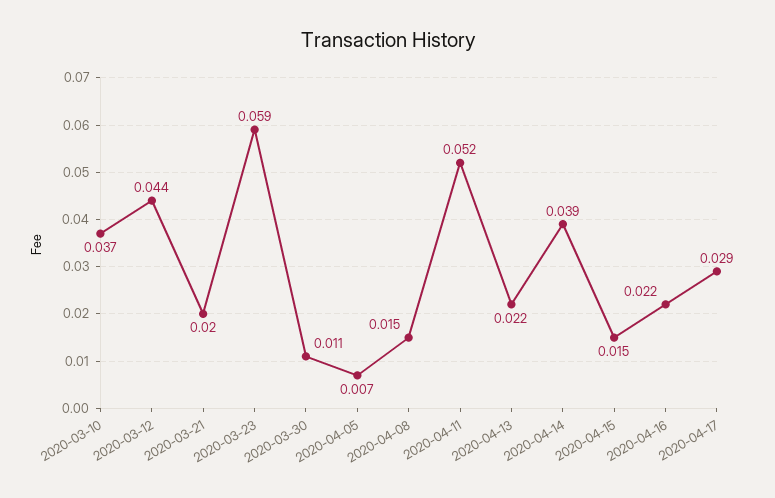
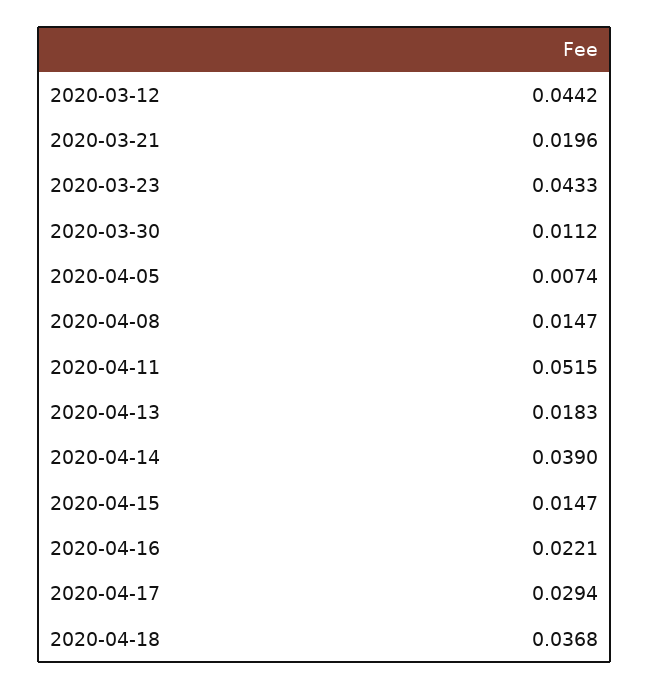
2020-03-10: 0.037 -> none
2020-03-23: 0.059 -> 0.0433
2020-04-13: 0.022 -> 0.0183
2020-04-18: none -> 0.0368

